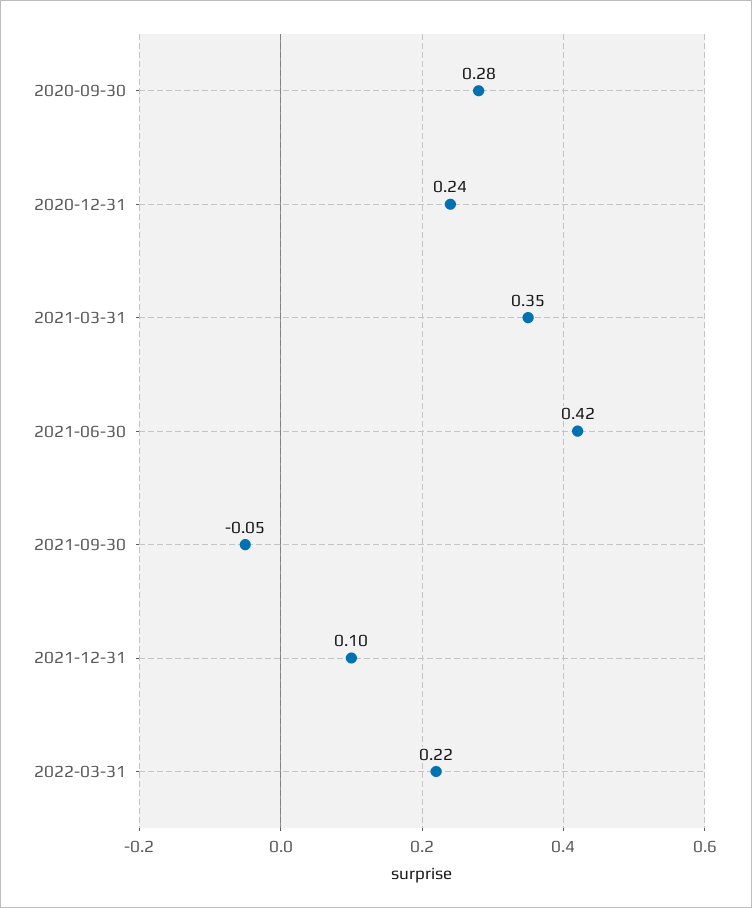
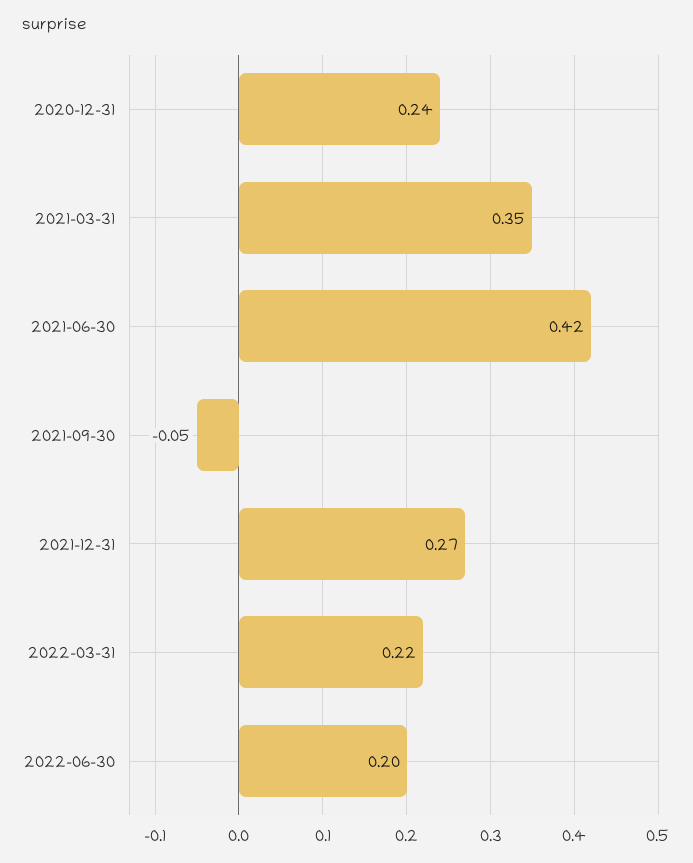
2020-09-30: 0.28 -> none
2021-12-31: 0.1 -> 0.27
2022-06-30: none -> 0.2

